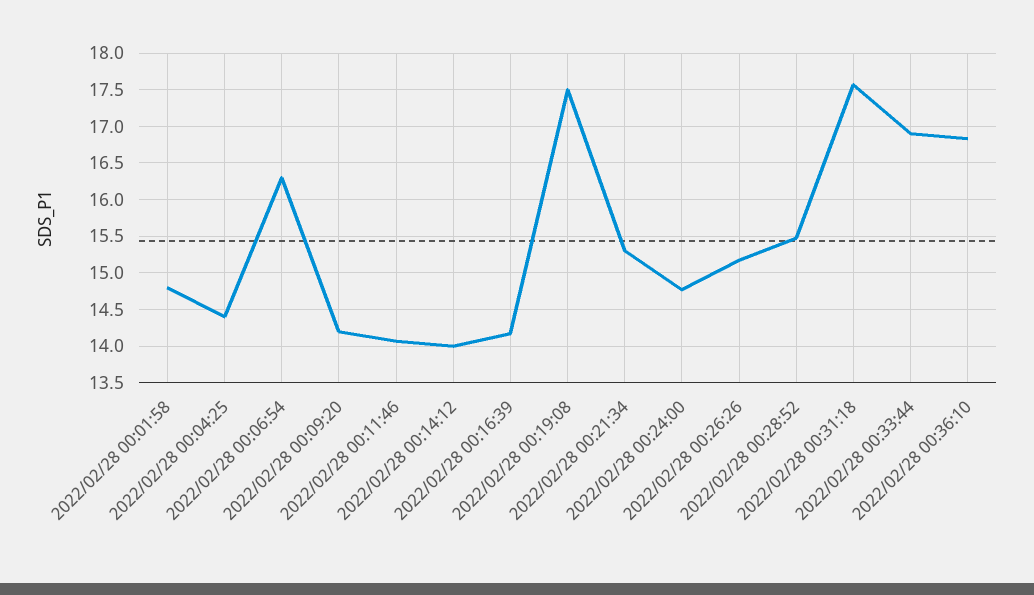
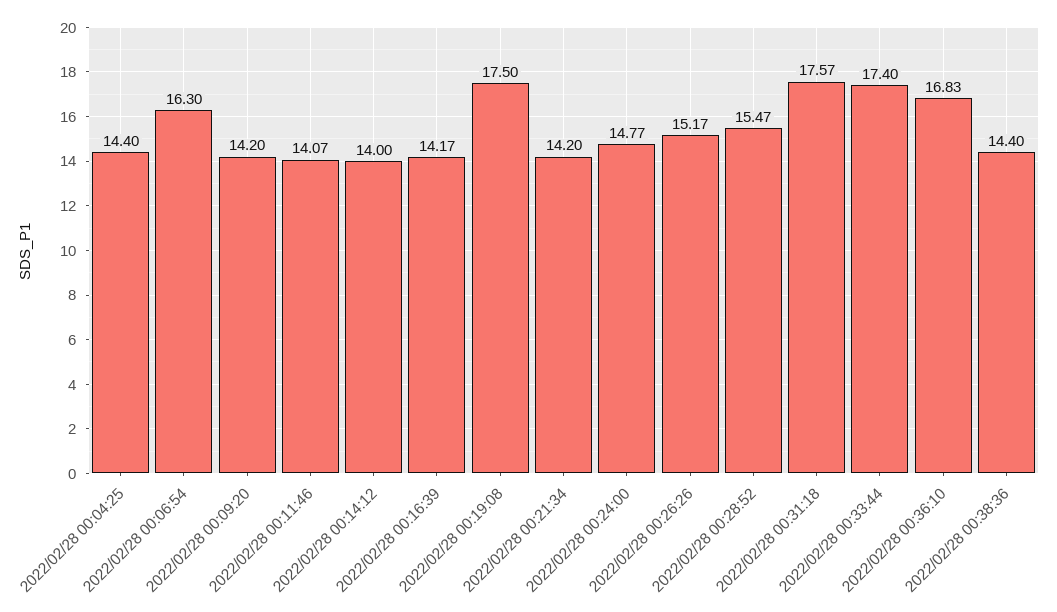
2022/02/28 00:01:58: 14.8 -> none
2022/02/28 00:21:34: 15.3 -> 14.2
2022/02/28 00:33:44: 16.9 -> 17.4
2022/02/28 00:38:36: none -> 14.4

